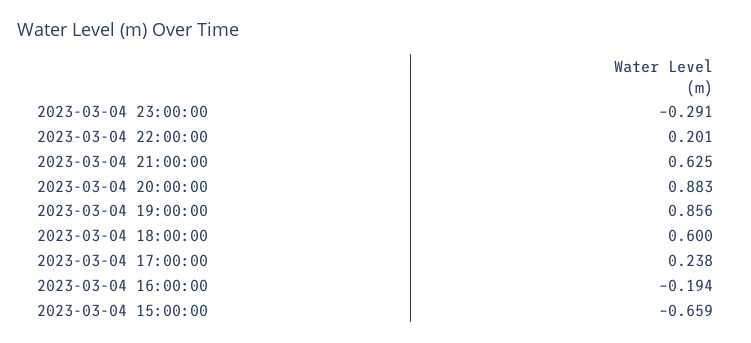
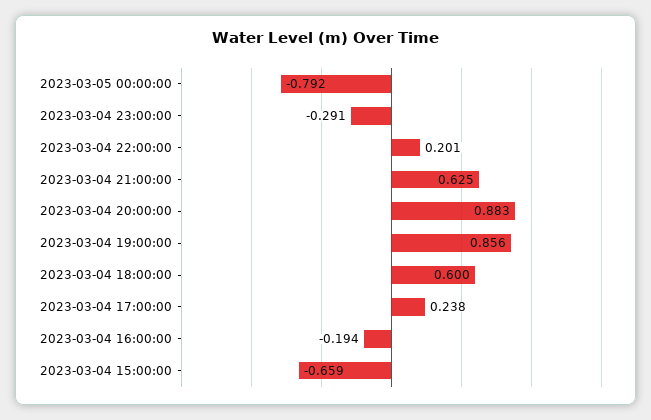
2023-03-05 00:00:00: none -> -0.792

